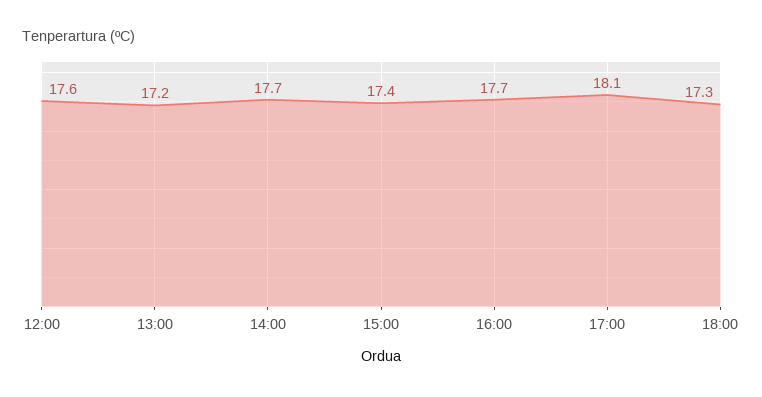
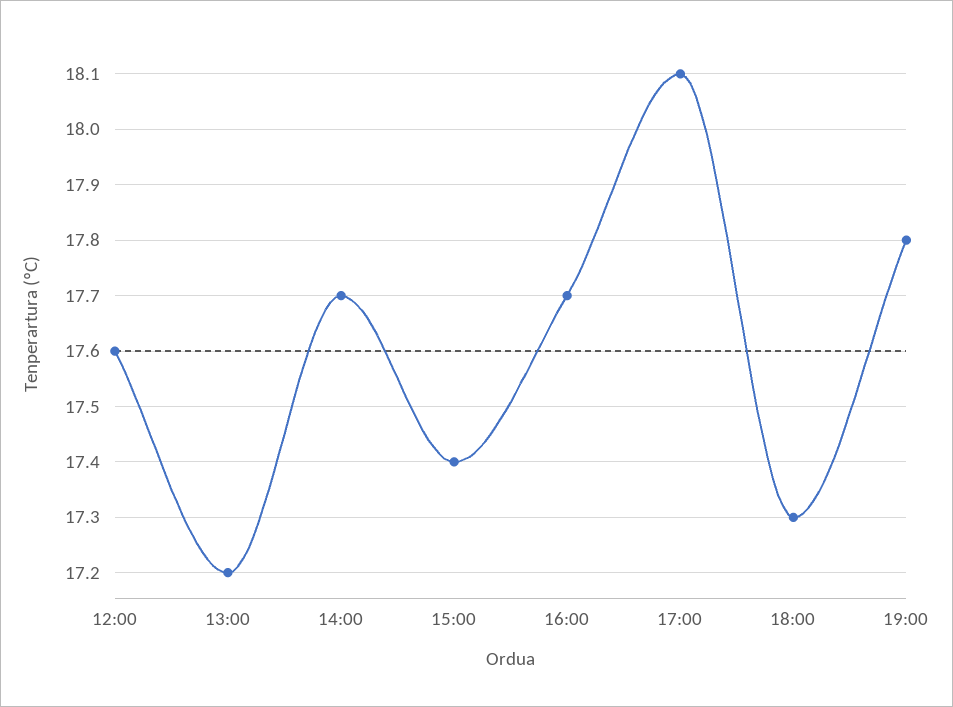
19:00: none -> 17.8

